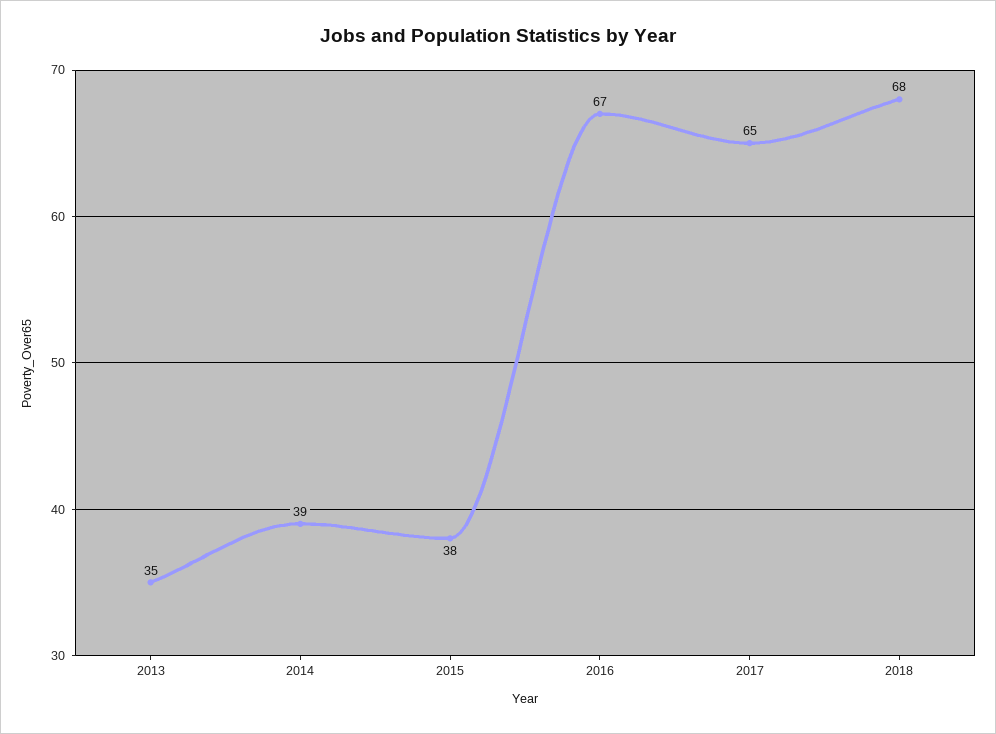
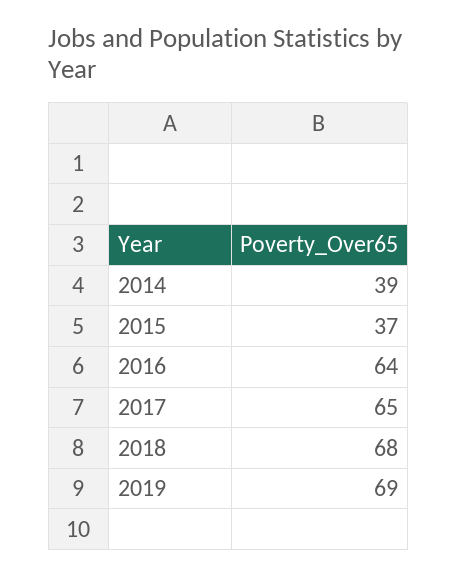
2013: 35 -> none
2015: 38 -> 37
2016: 67 -> 64
2019: none -> 69

